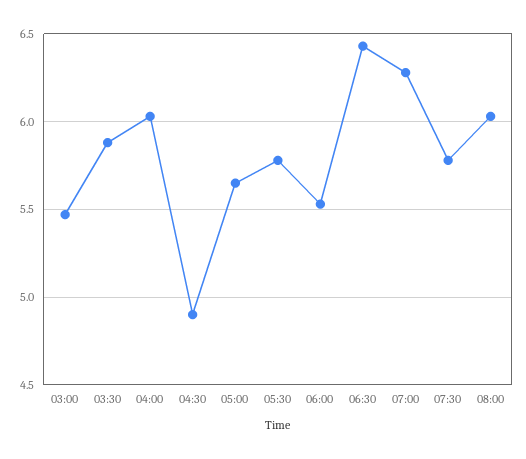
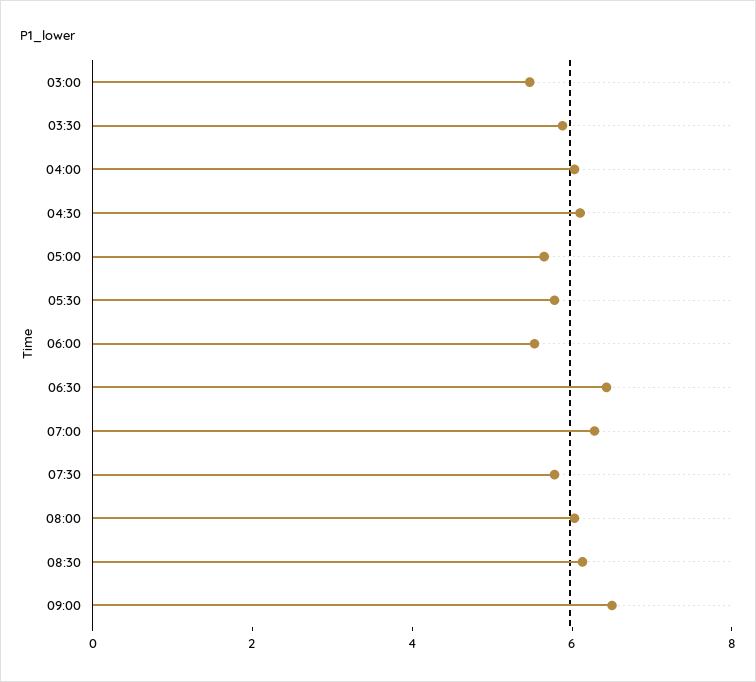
04:30: 4.9 -> 6
08:30: none -> 6
09:00: none -> 6.5

